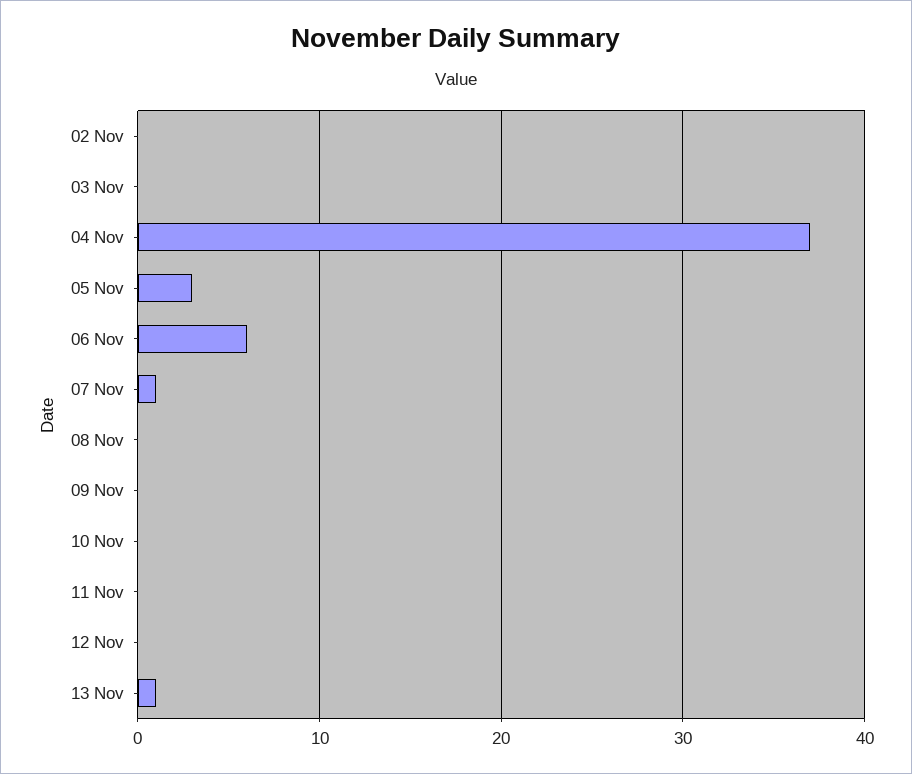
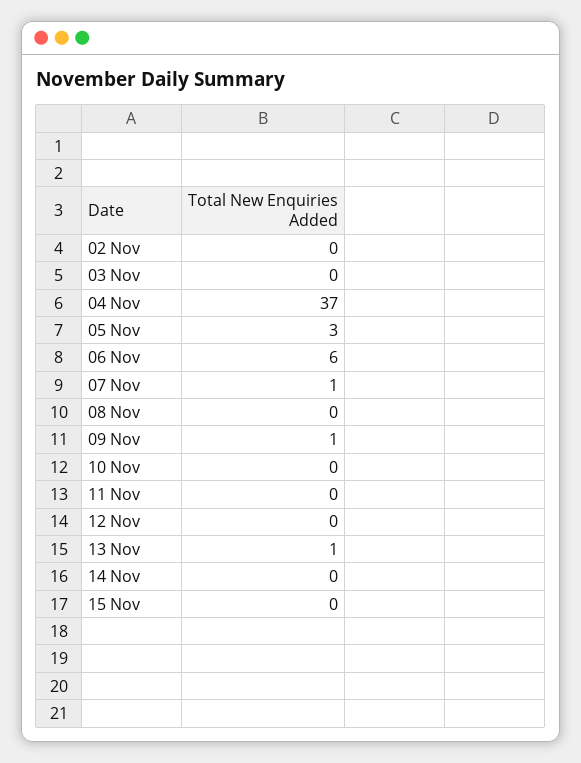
09 Nov: 0 -> 1
14 Nov: none -> 0
15 Nov: none -> 0

